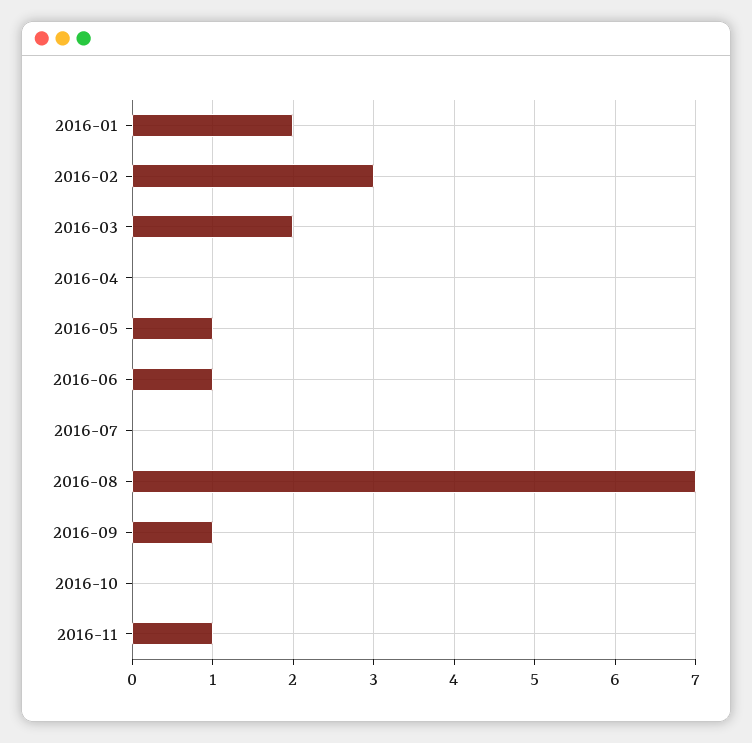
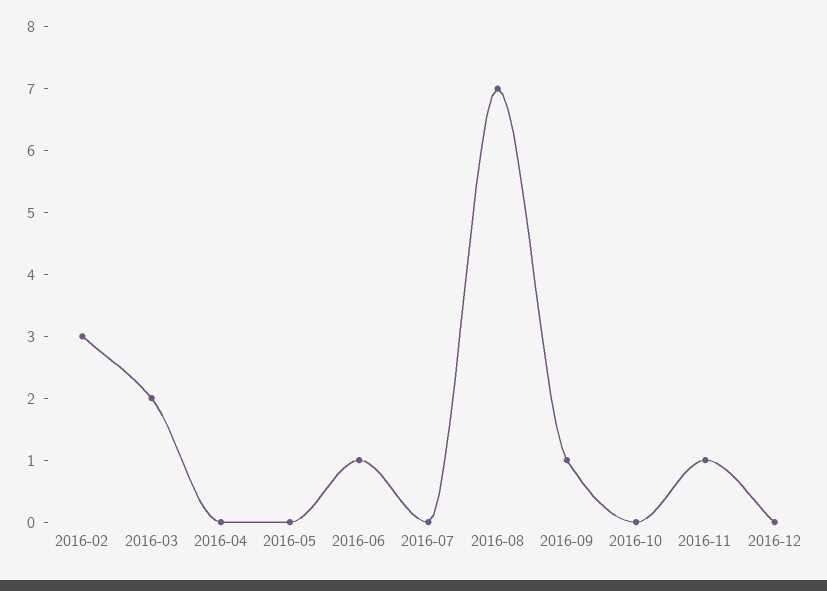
2016-01: 2 -> none
2016-05: 1 -> 0
2016-12: none -> 0

